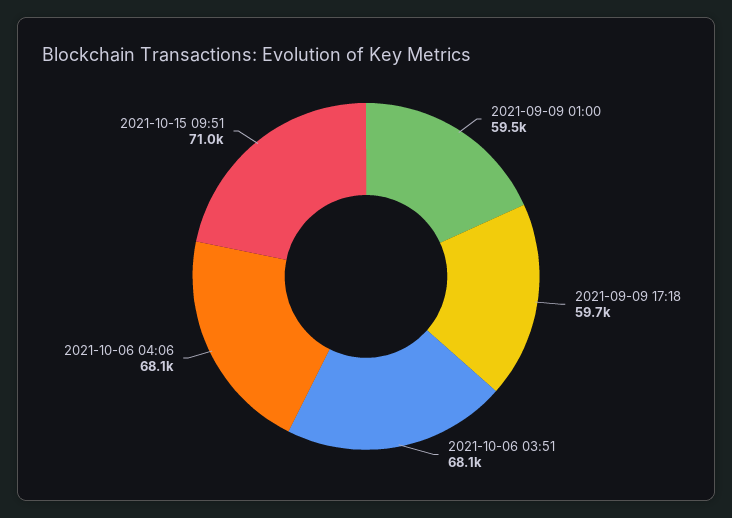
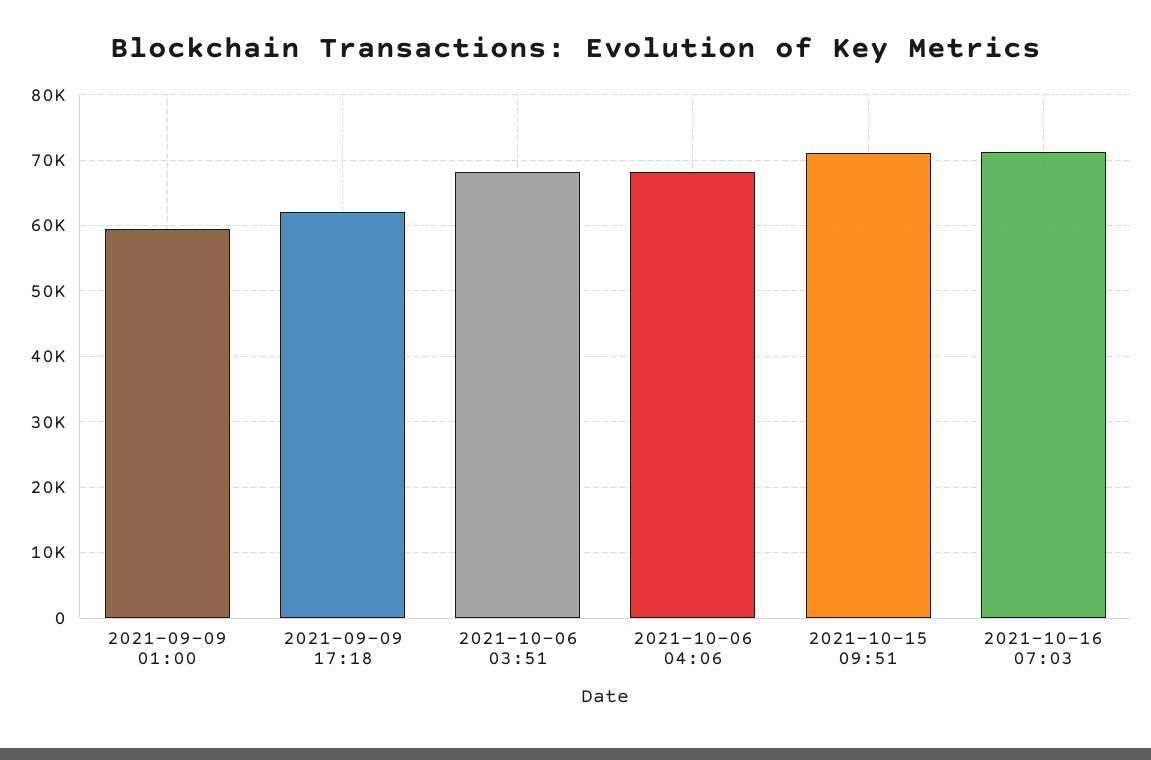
2021-09-09 17:18: 59700 -> 62000
2021-10-16 07:03: none -> 71000

